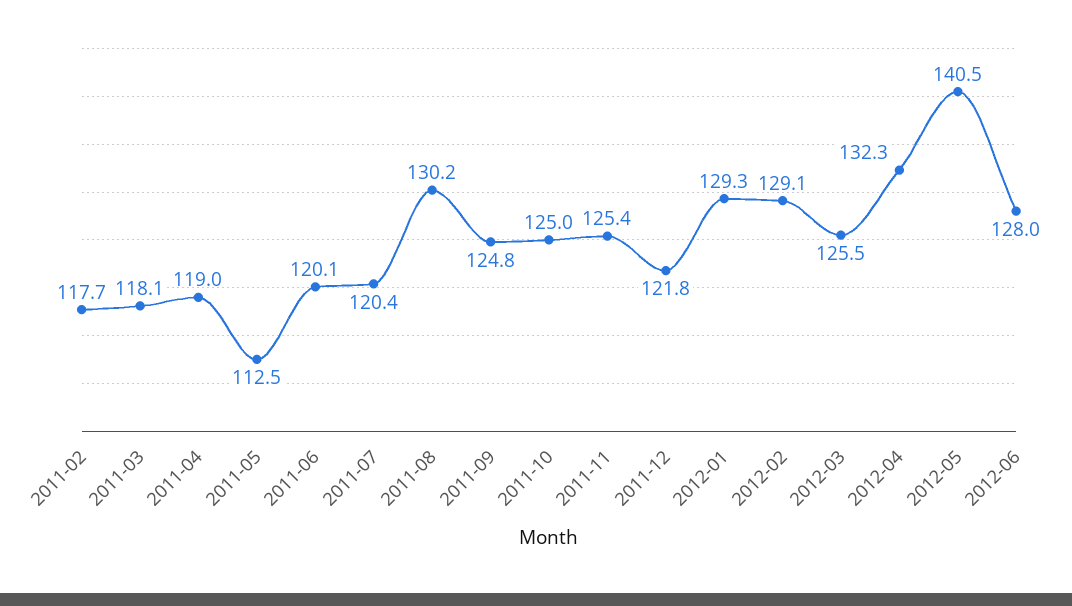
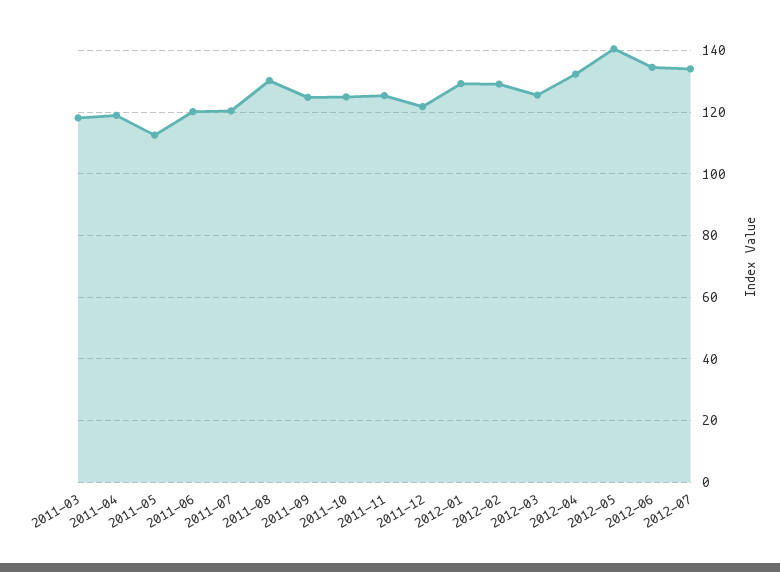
2011-02: 117.7 -> none
2012-06: 128 -> 134
2012-07: none -> 134

